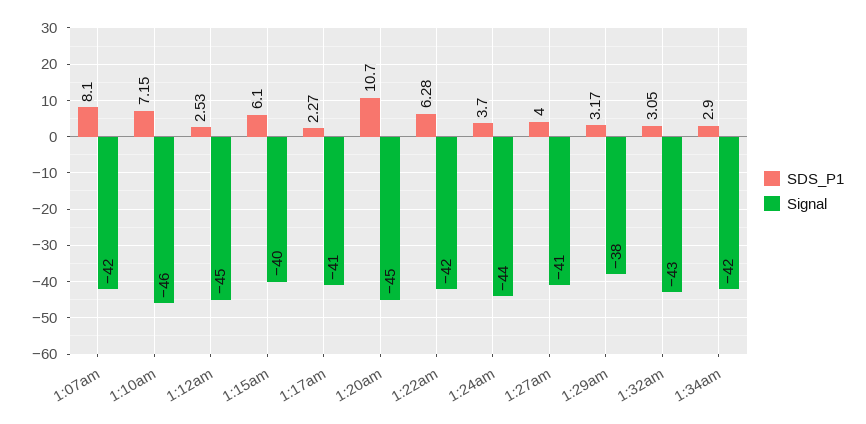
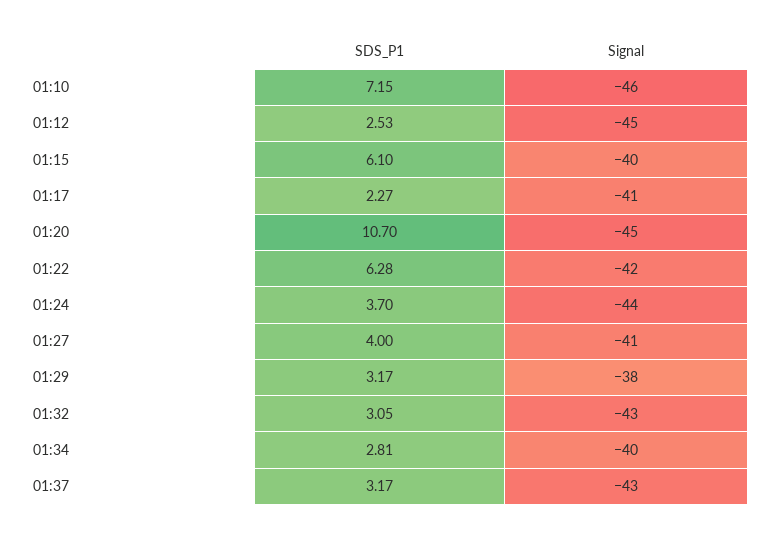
SDS_P1, 1:07am: 8.1 -> none
Signal, 1:07am: -42 -> none
SDS_P1, 1:34am: 2.9 -> 2.81
Signal, 1:34am: -42 -> -40
SDS_P1, 01:37: none -> 3.17
Signal, 01:37: none -> -43

